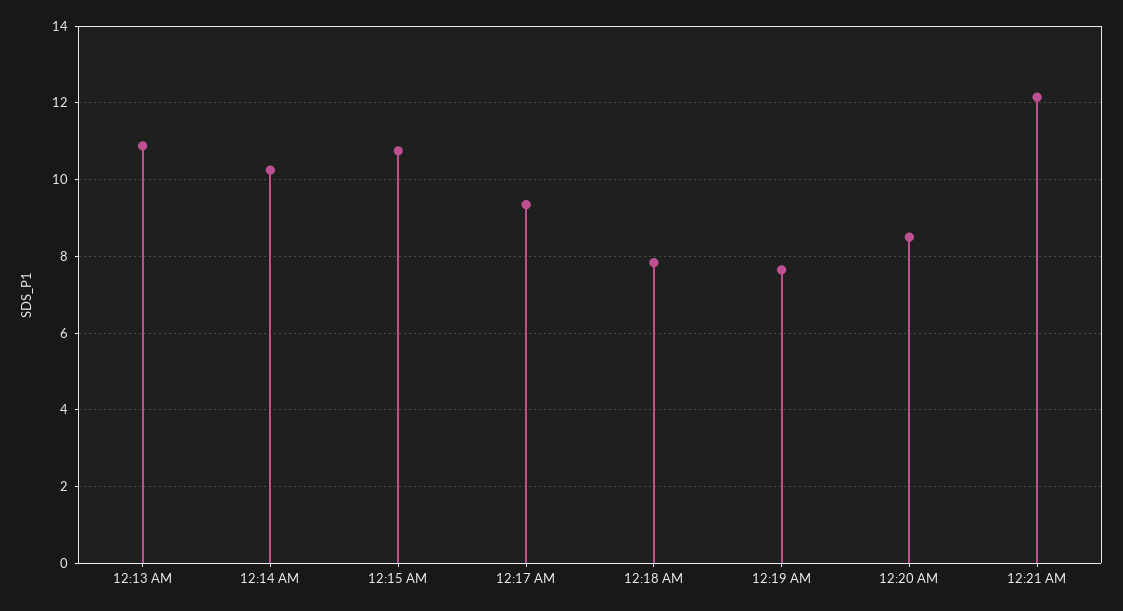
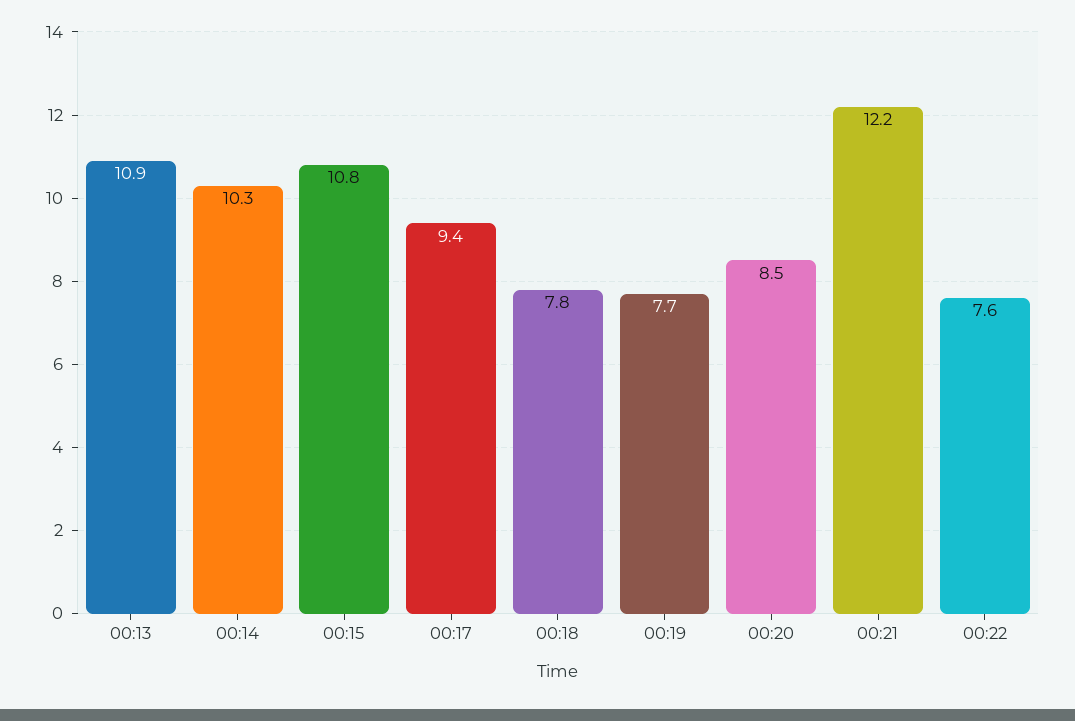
00:22: none -> 7.6

